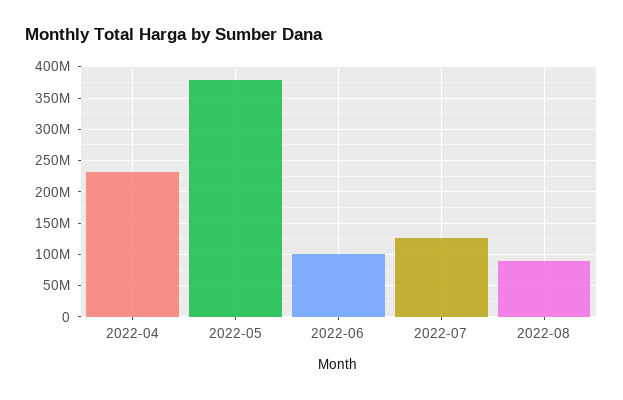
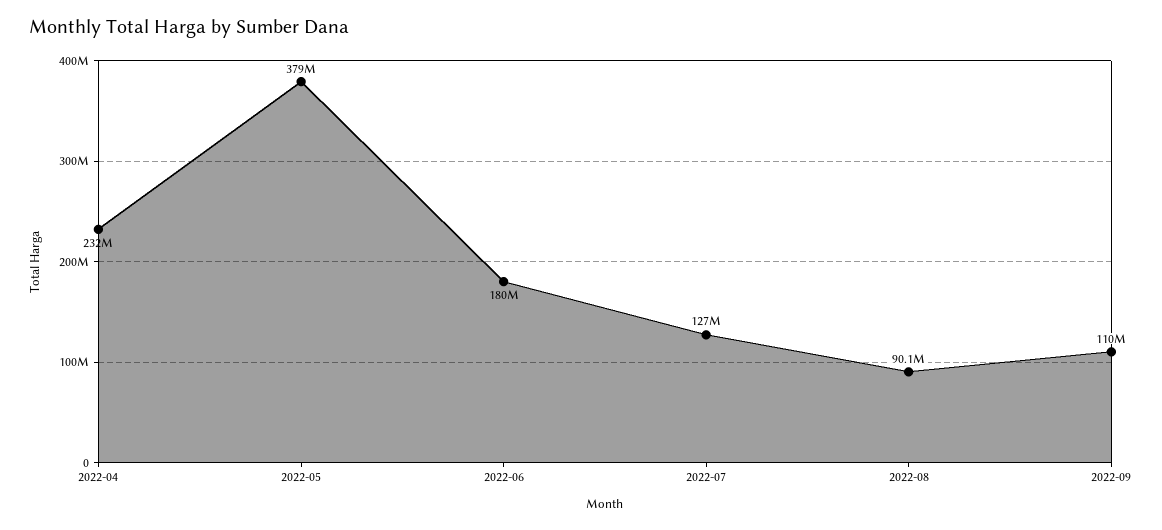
2022-06: 100000000 -> 180000000
2022-09: none -> 110000000

